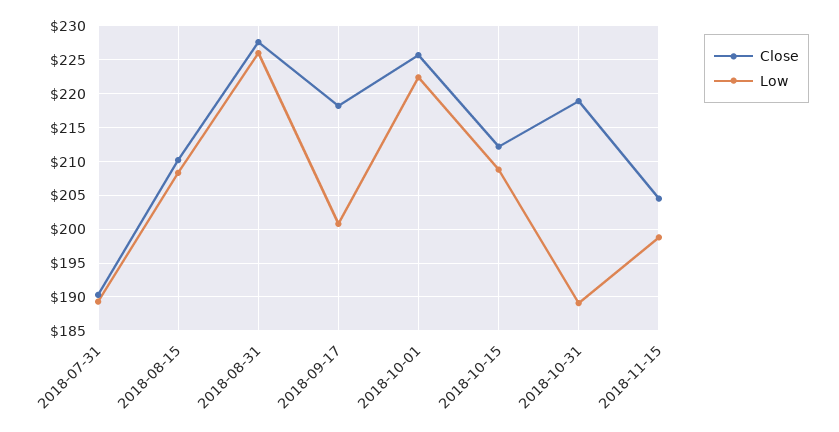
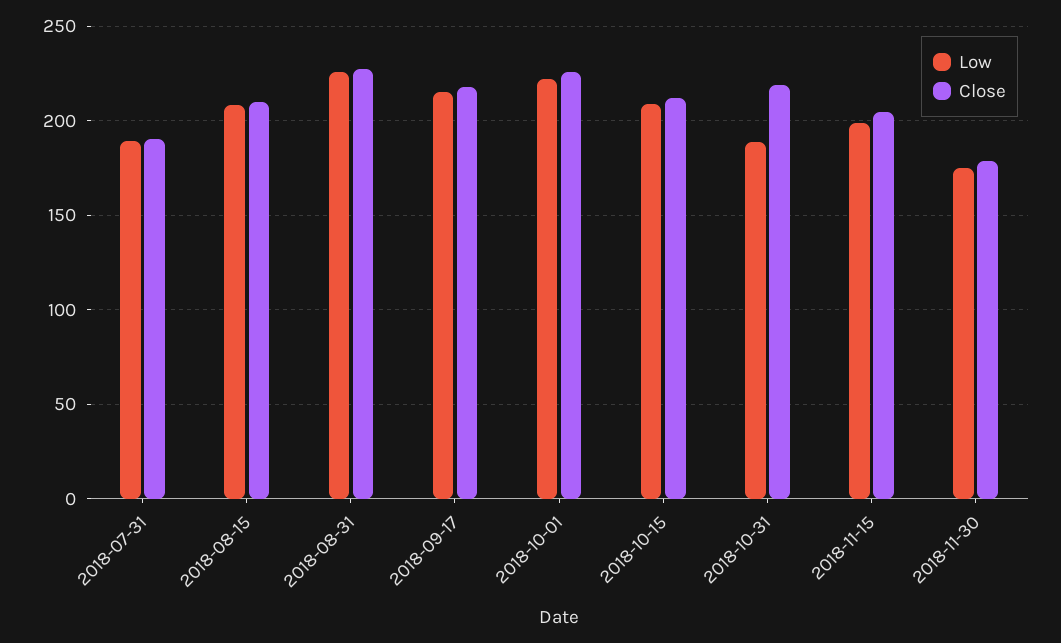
Low, 2018-09-17: 201 -> 215
Low, 2018-11-30: none -> 175
Close, 2018-11-30: none -> 180

